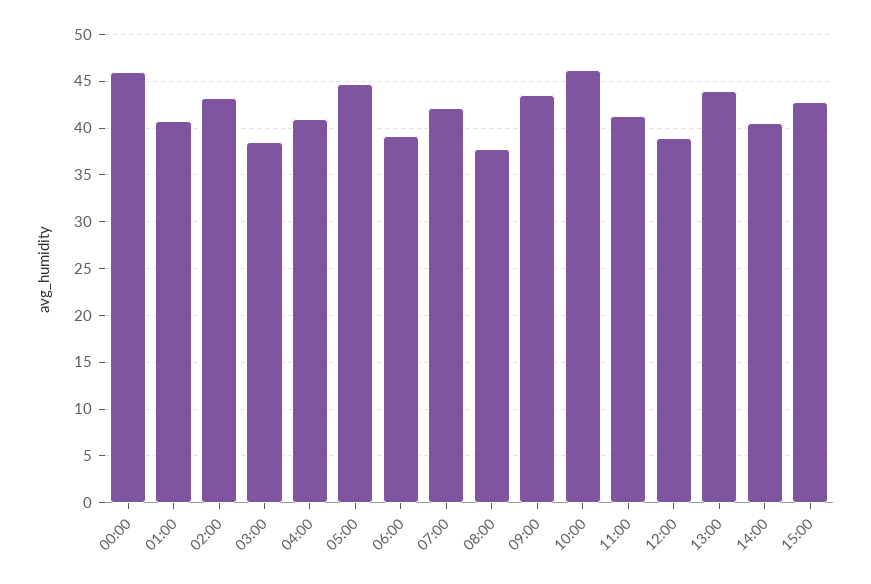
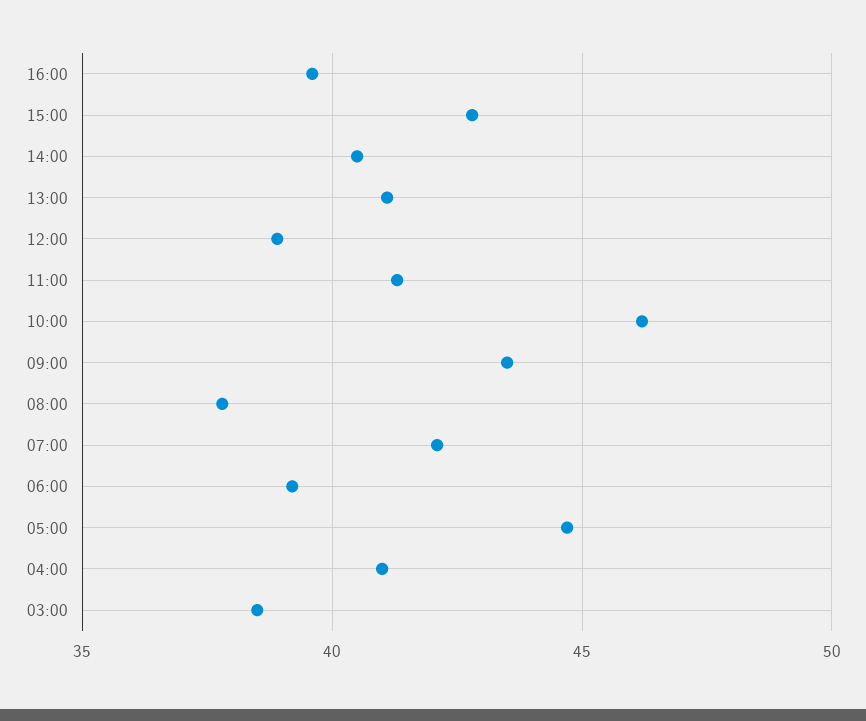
00:00: 46 -> none
01:00: 41 -> none
02:00: 43 -> none
13:00: 44 -> 41
16:00: none -> 39.5

